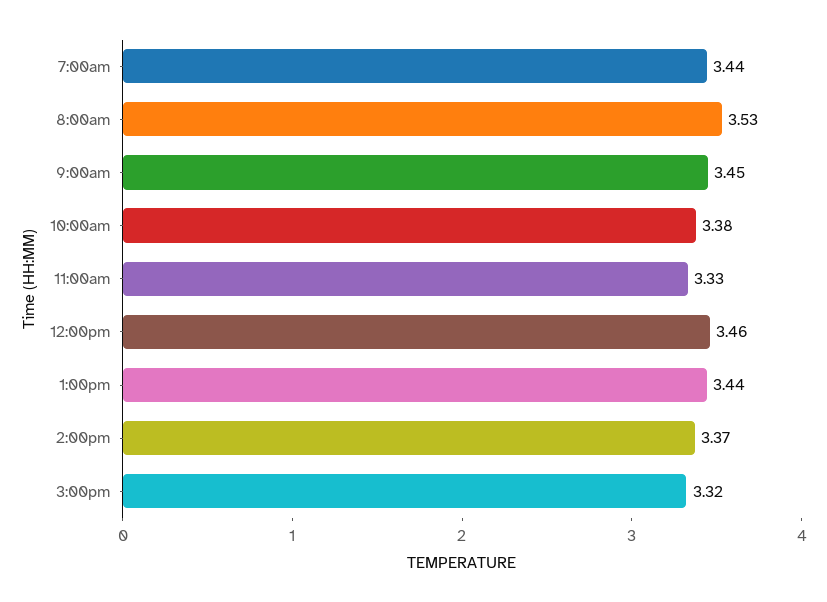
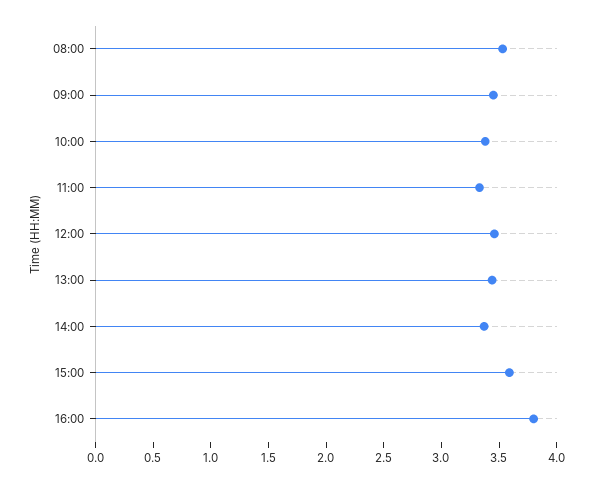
7:00am: 3.44 -> none
3:00pm: 3.32 -> 3.6
16:00: none -> 3.8

